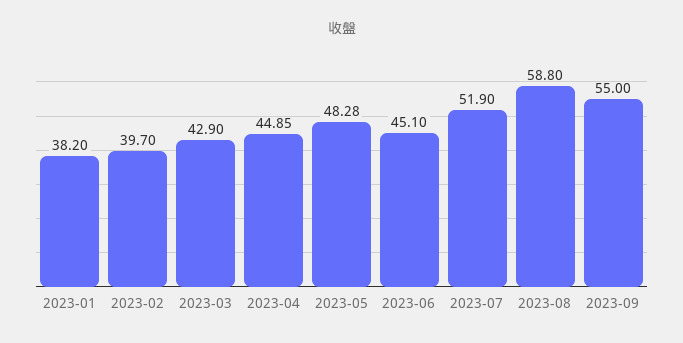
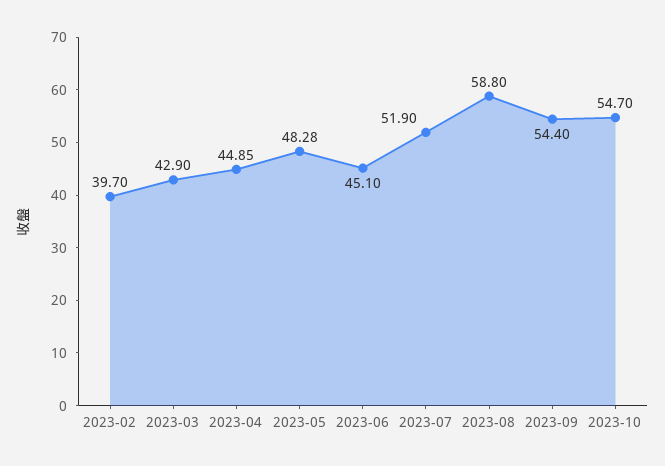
2023-01: 38.2 -> none
2023-09: 55 -> 54.4
2023-10: none -> 54.7

